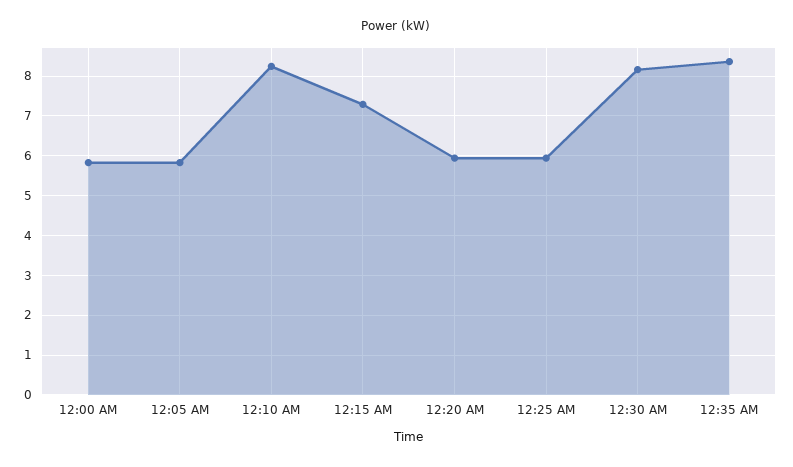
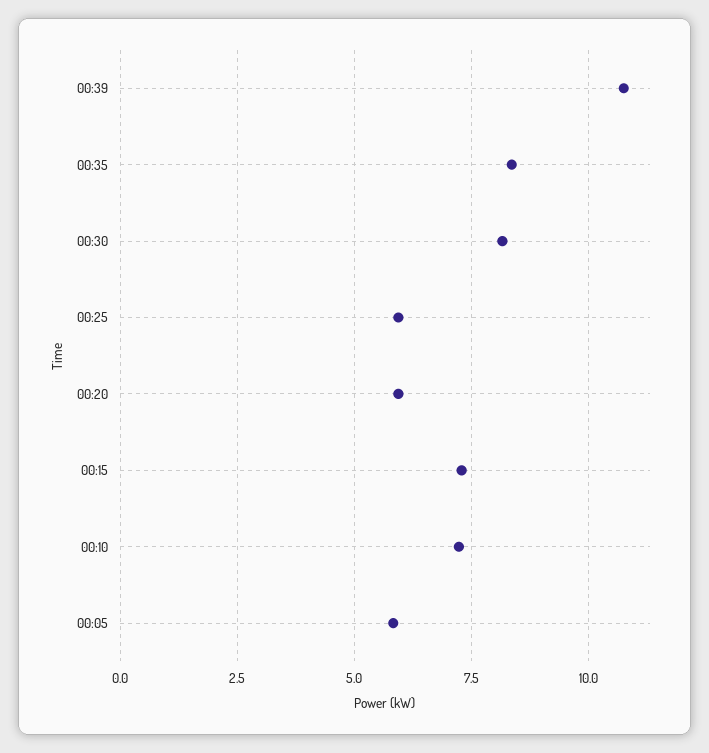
12:00 AM: 5.8 -> none
12:10 AM: 8.2 -> 7.25
00:39: none -> 10.75

